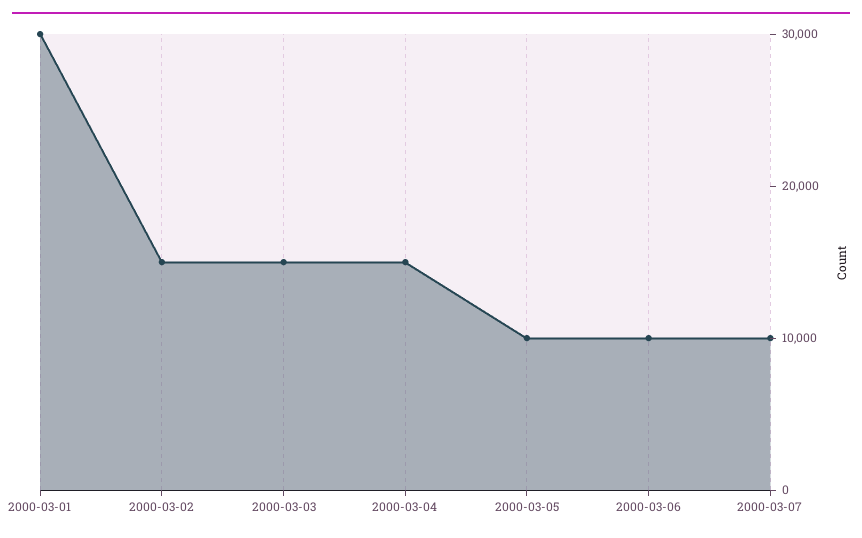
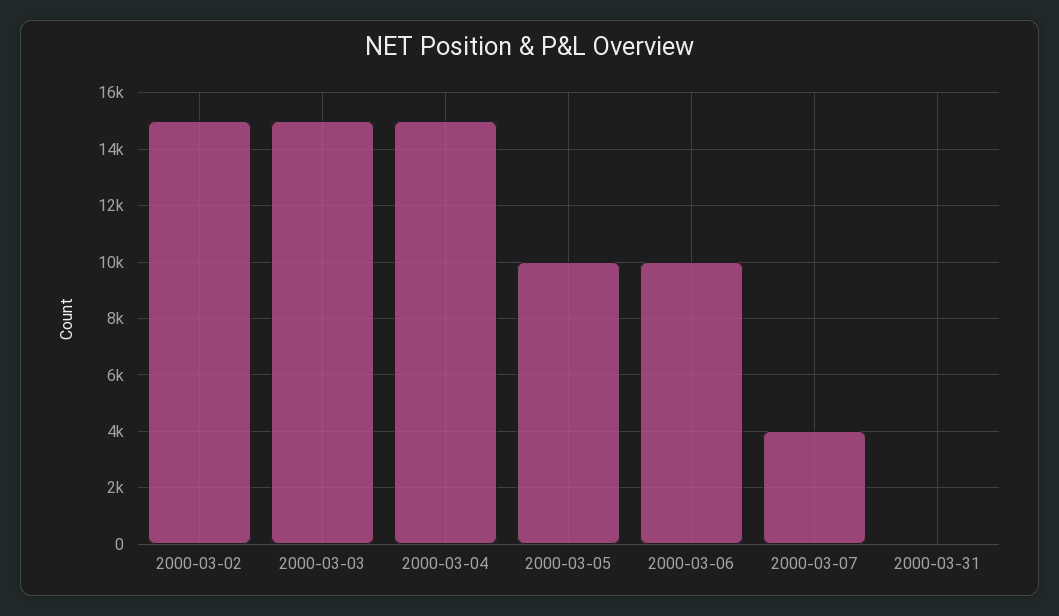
2000-03-01: 30000 -> none
2000-03-07: 10000 -> 4000
2000-03-31: none -> 0

